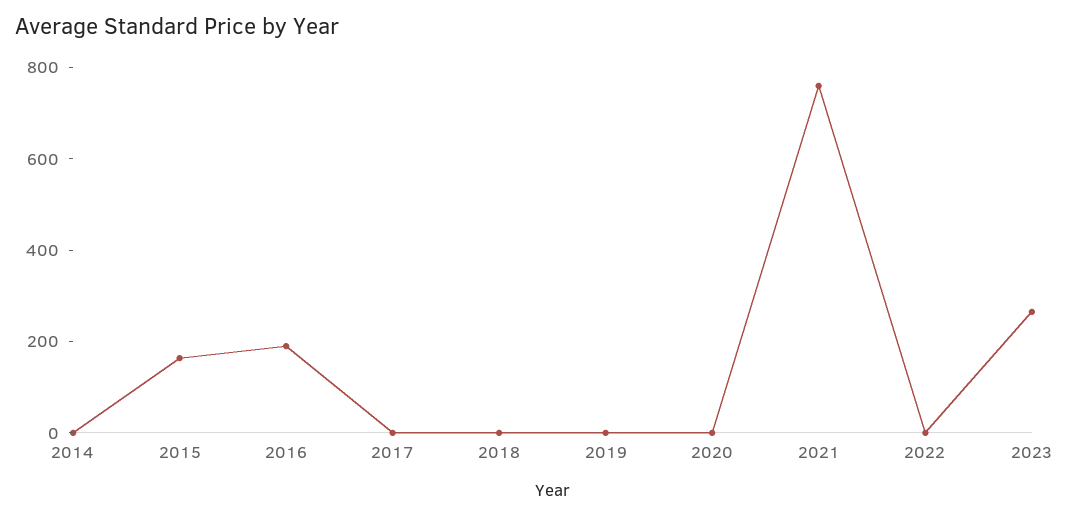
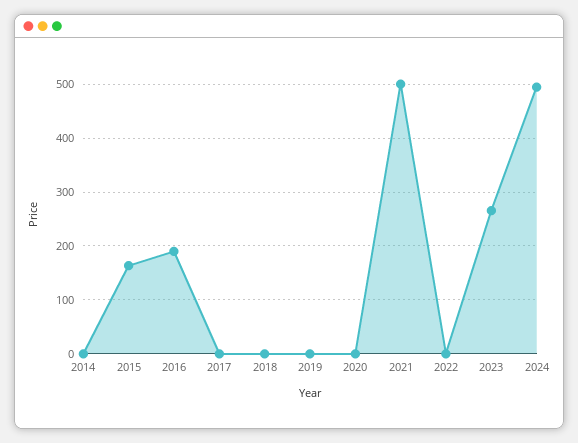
2021: 750 -> 500
2024: none -> 500

